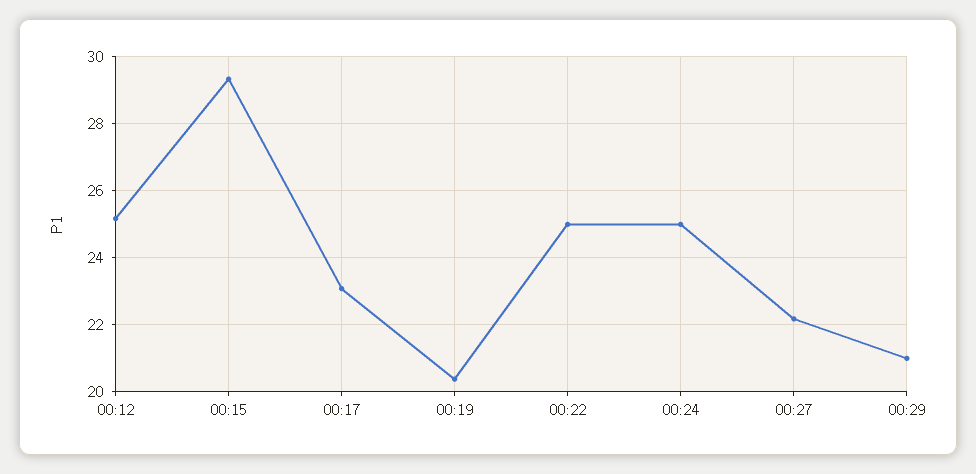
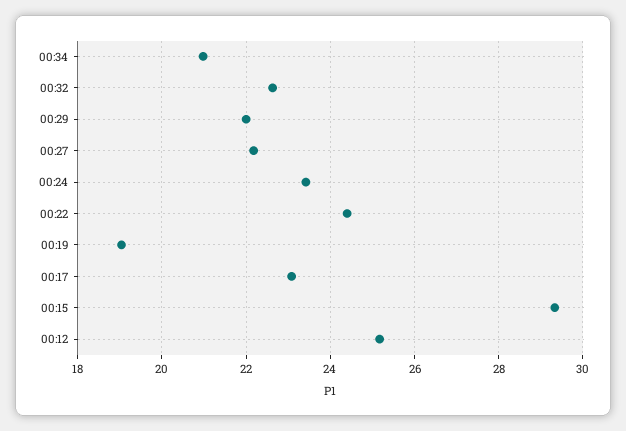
00:19: 20.4 -> 19
00:22: 25 -> 24.4
00:24: 25 -> 23.4
00:29: 21 -> 22
00:34: none -> 21
00:32: none -> 22.6

